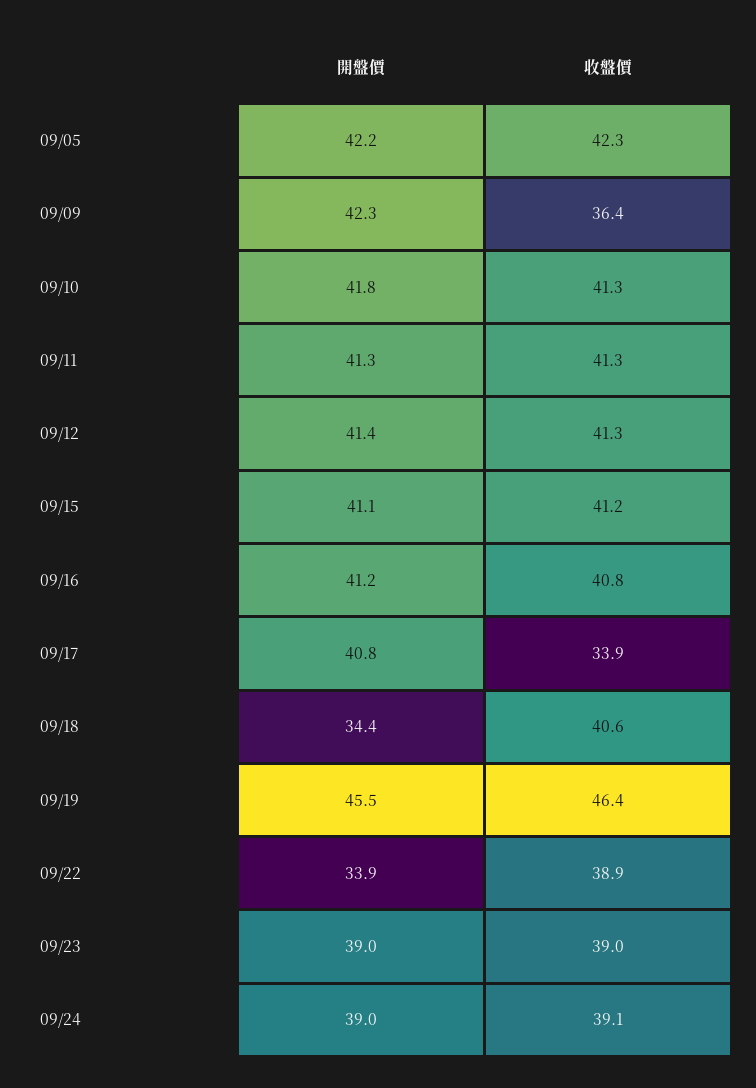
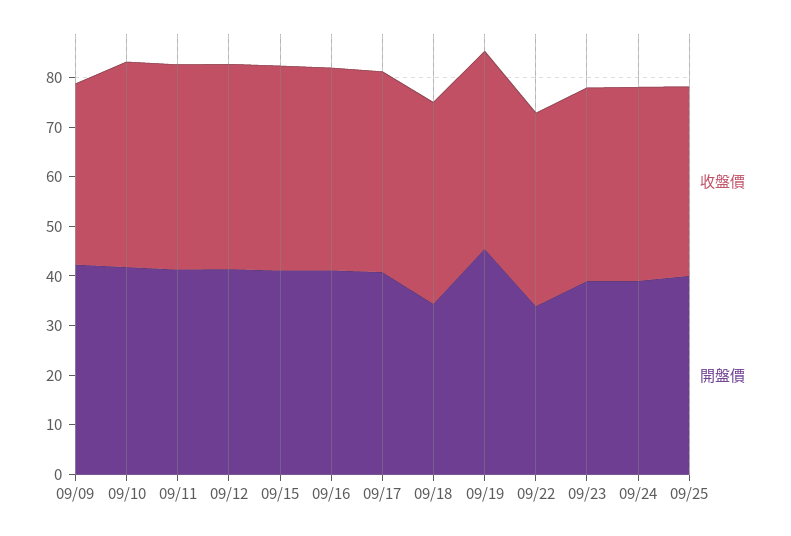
開盤價, 09/05: 42.2 -> none
收盤價, 09/05: 42.3 -> none
收盤價, 09/17: 33.9 -> 40
收盤價, 09/19: 46.4 -> 40
收盤價, 09/25: none -> 38
開盤價, 09/25: none -> 40

